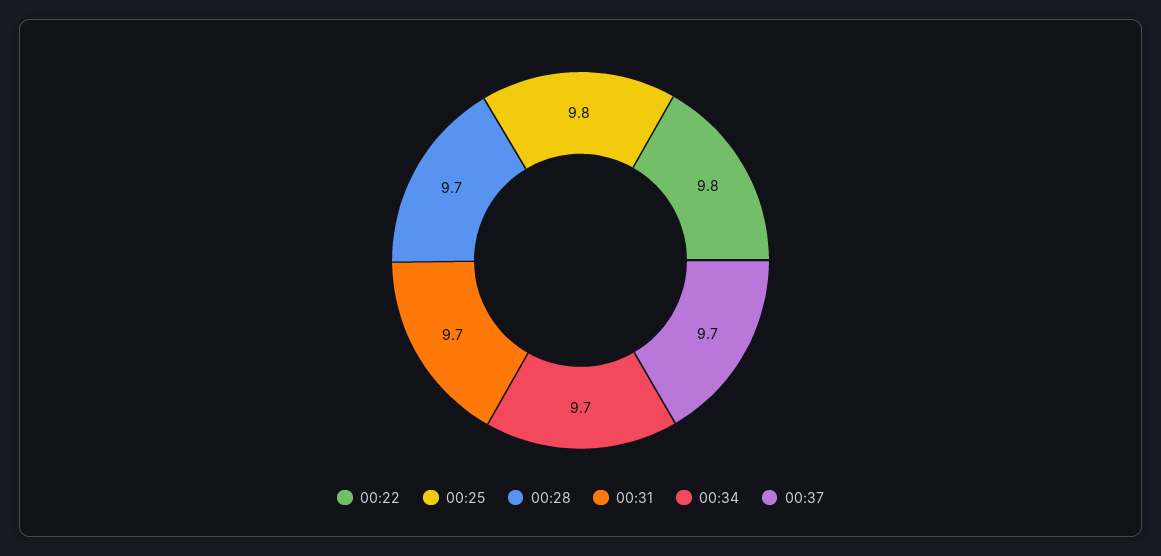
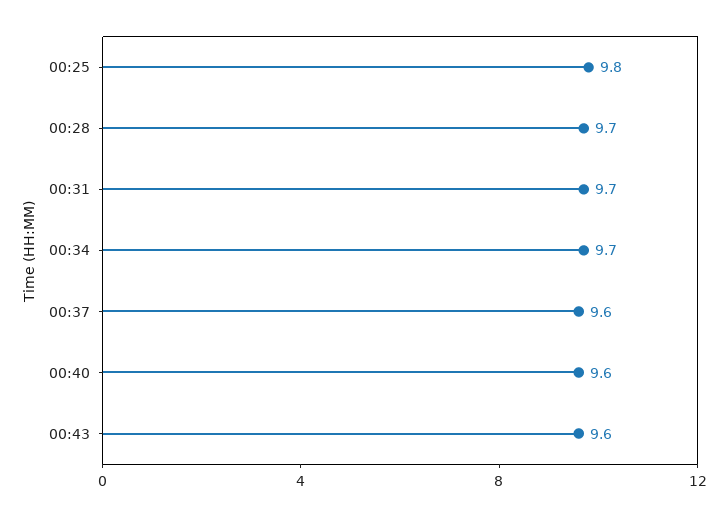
00:22: 9.8 -> none
00:37: 9.7 -> 9.6
00:40: none -> 9.6
00:43: none -> 9.6

